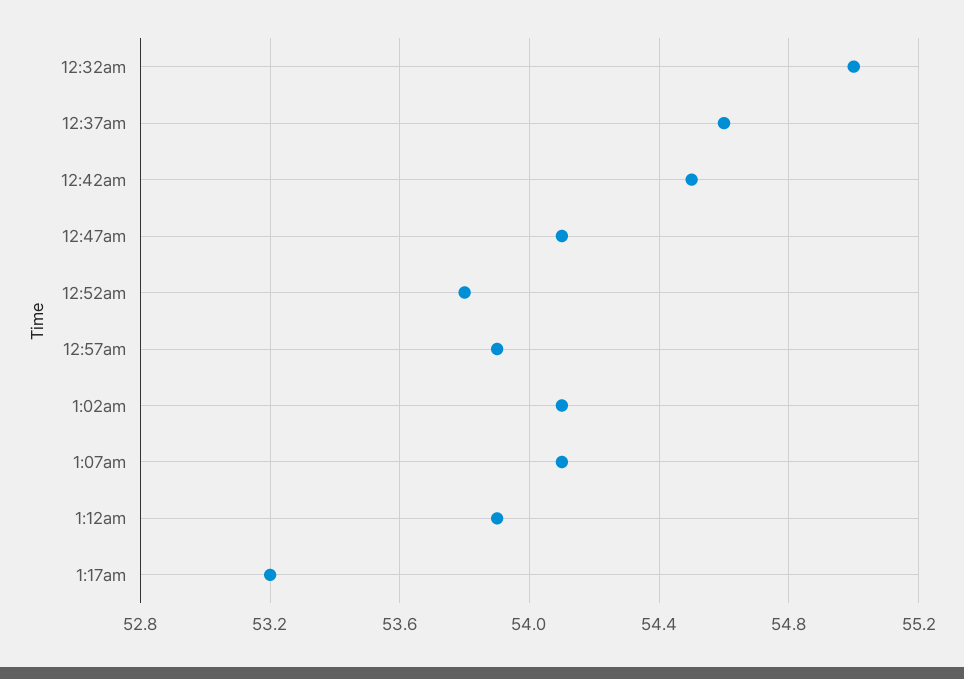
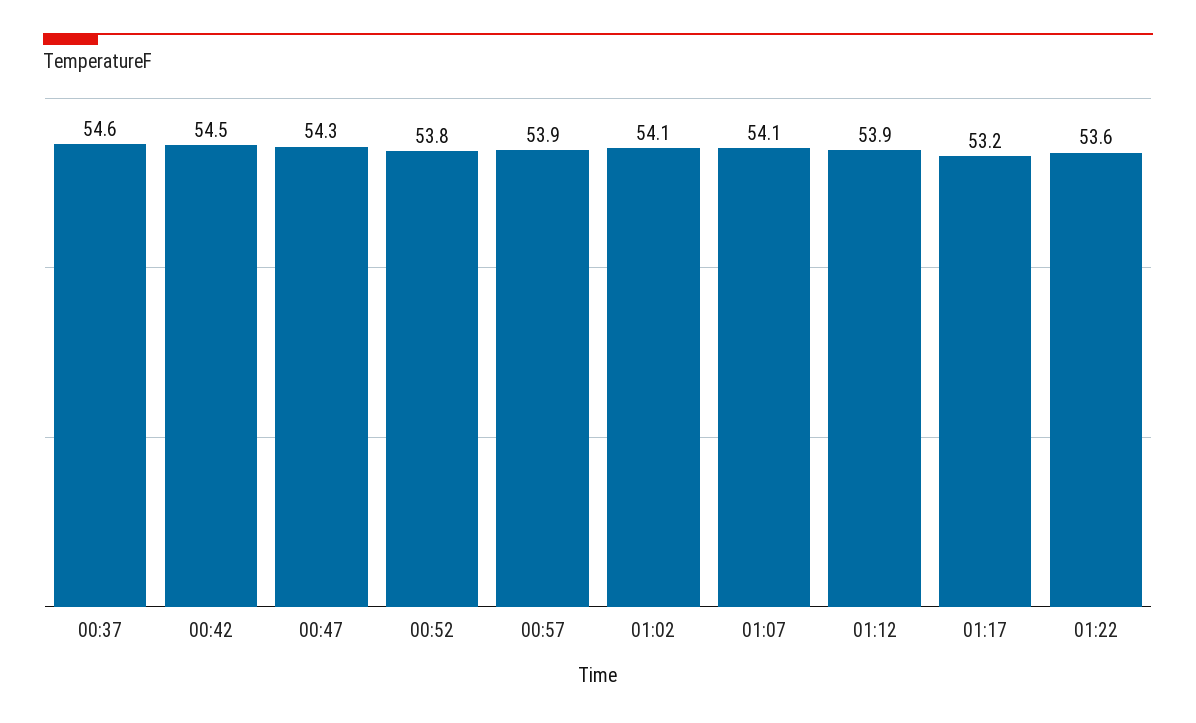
12:32am: 55 -> none
12:47am: 54.1 -> 54.3
01:22: none -> 53.6

